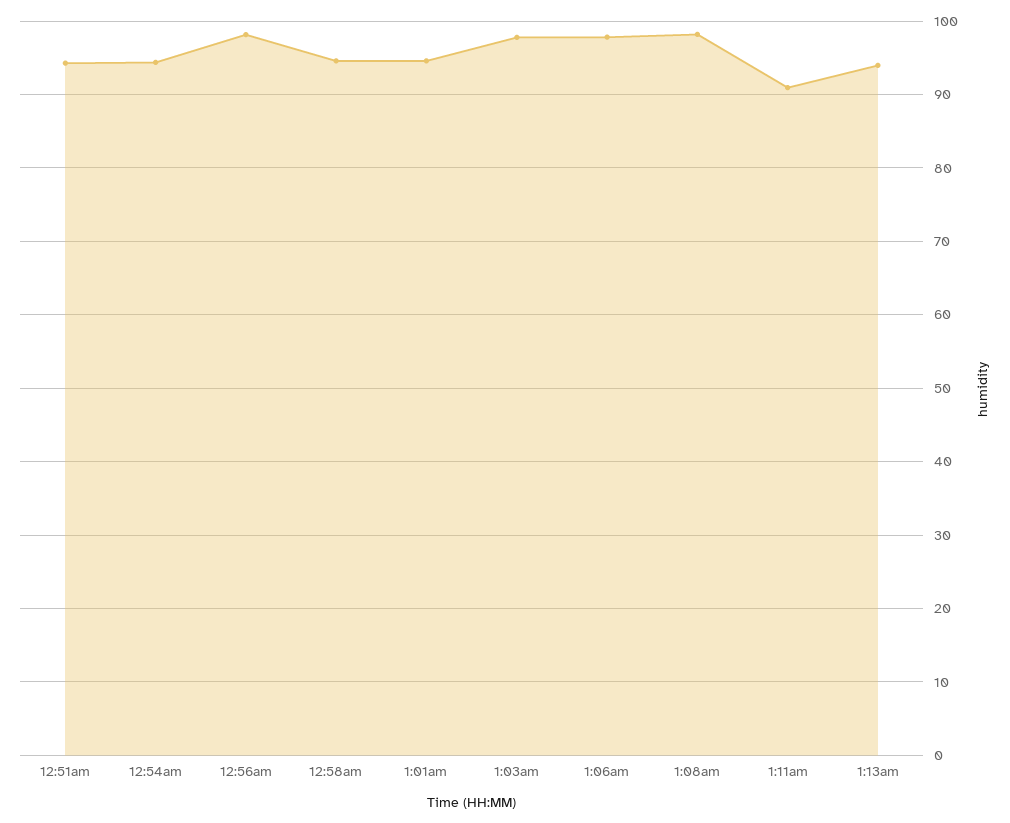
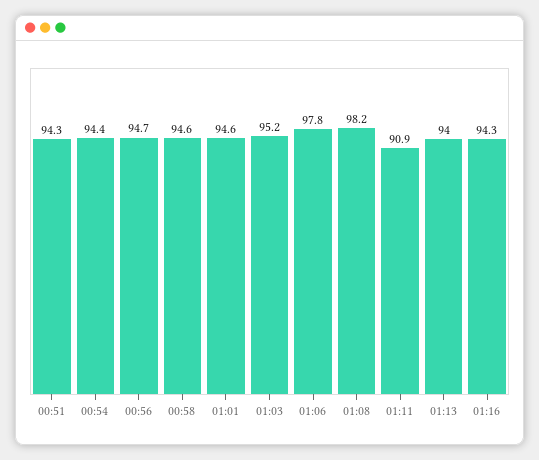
12:56am: 98 -> 94.7
1:03am: 98 -> 95.2
01:16: none -> 94.3

